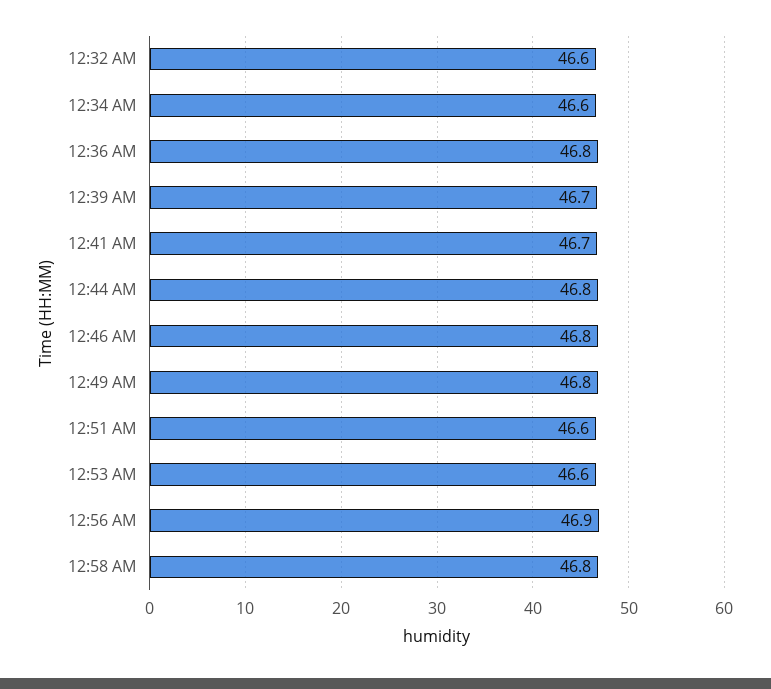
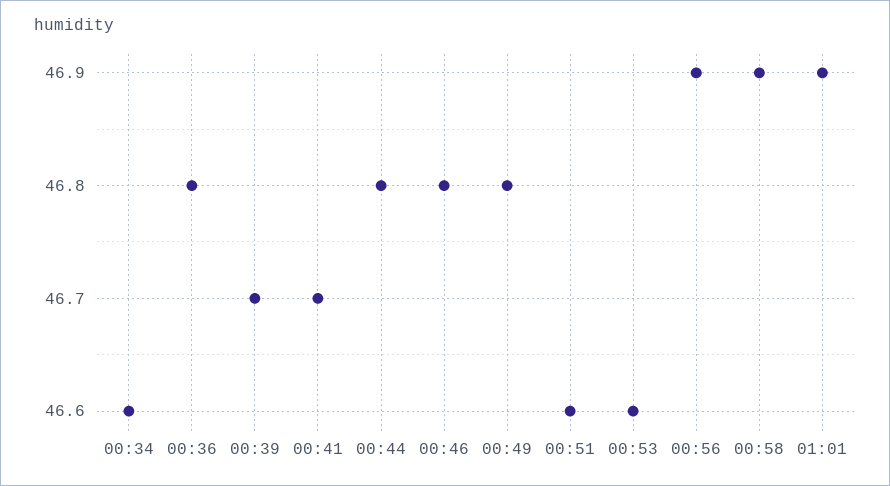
12:32 AM: 46.6 -> none
12:58 AM: 46.8 -> 46.9
01:01: none -> 46.9

